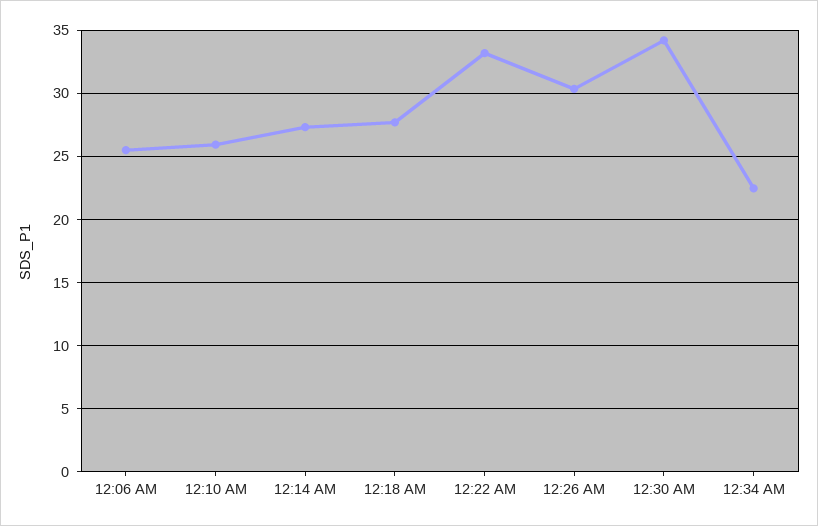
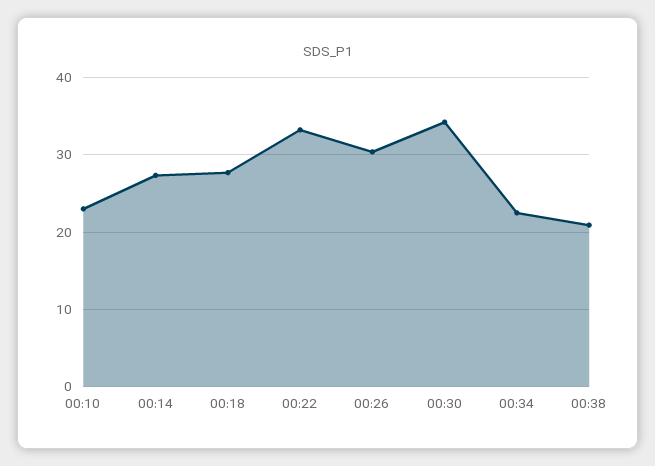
12:06 AM: 25.5 -> none
12:10 AM: 26 -> 23
00:38: none -> 21

